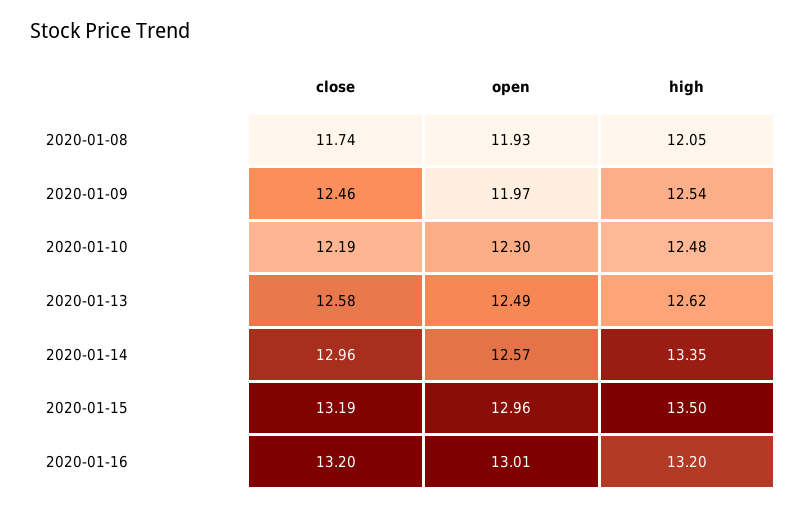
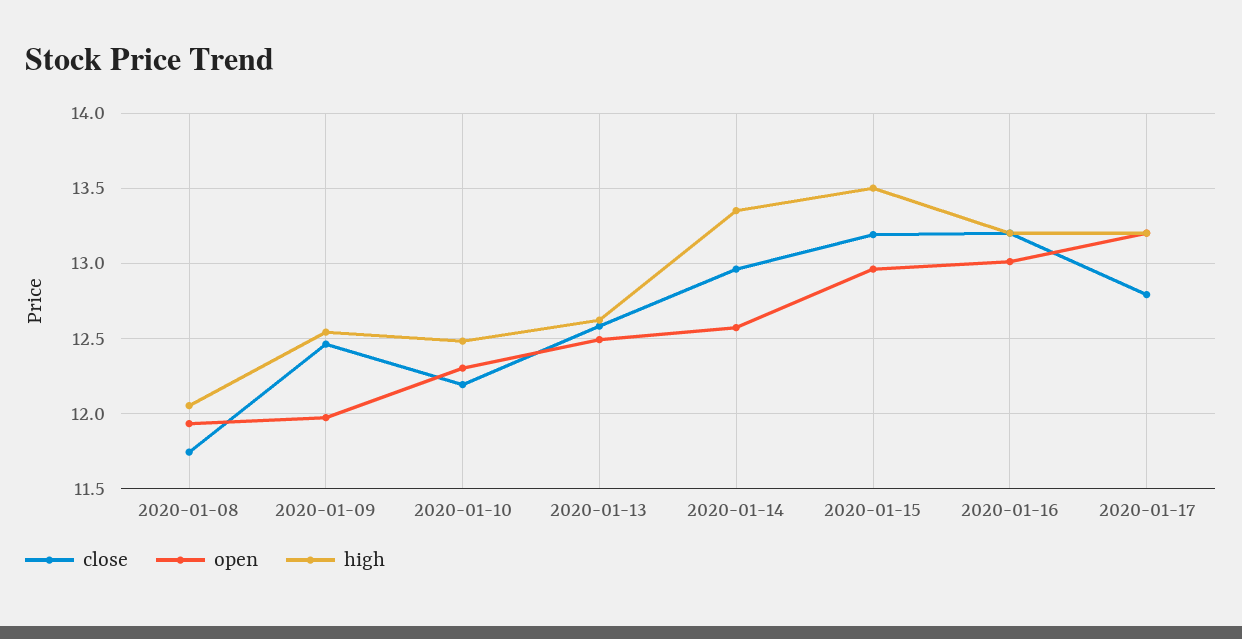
close, 2020-01-17: none -> 12.8
open, 2020-01-17: none -> 13.2
high, 2020-01-17: none -> 13.2

